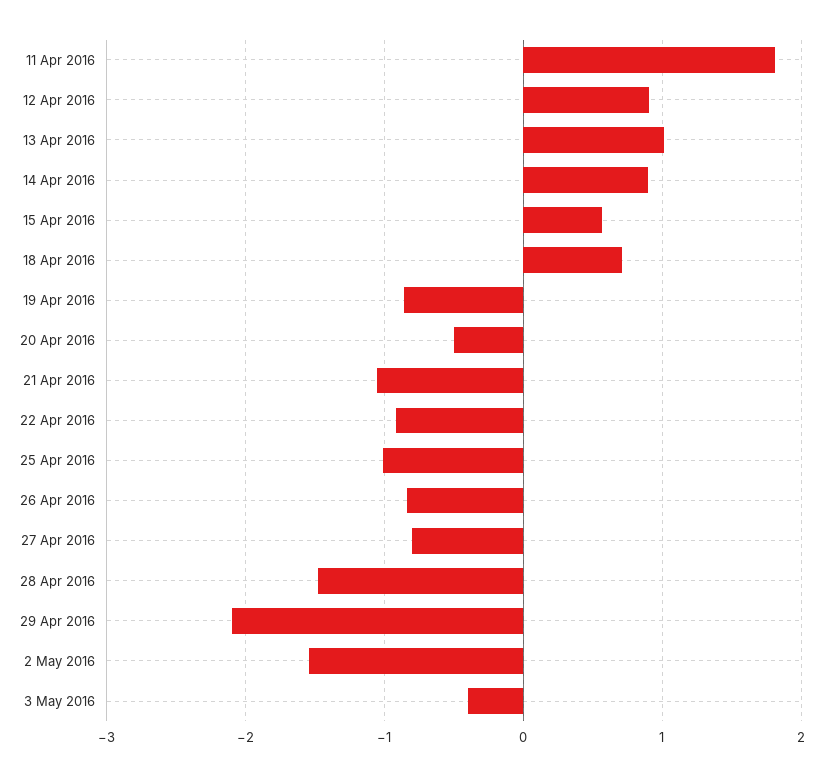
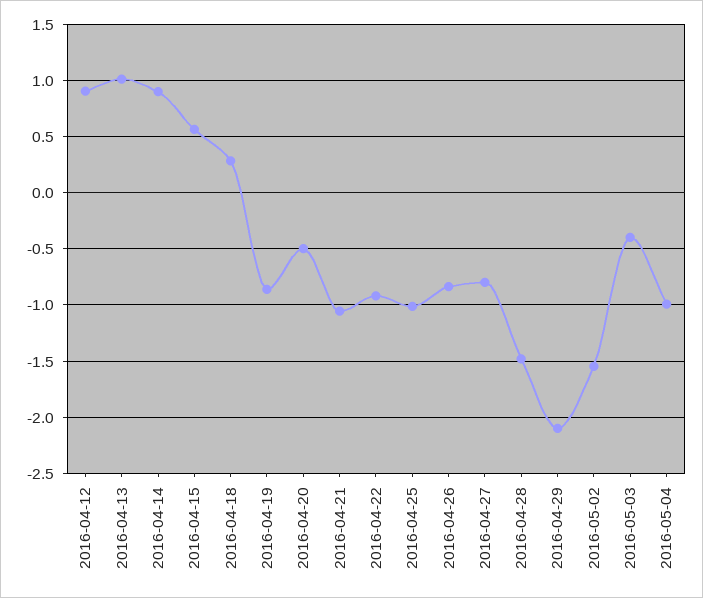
11 Apr 2016: 1.8 -> none
18 Apr 2016: 0.7 -> 0.3
2016-05-04: none -> -1

